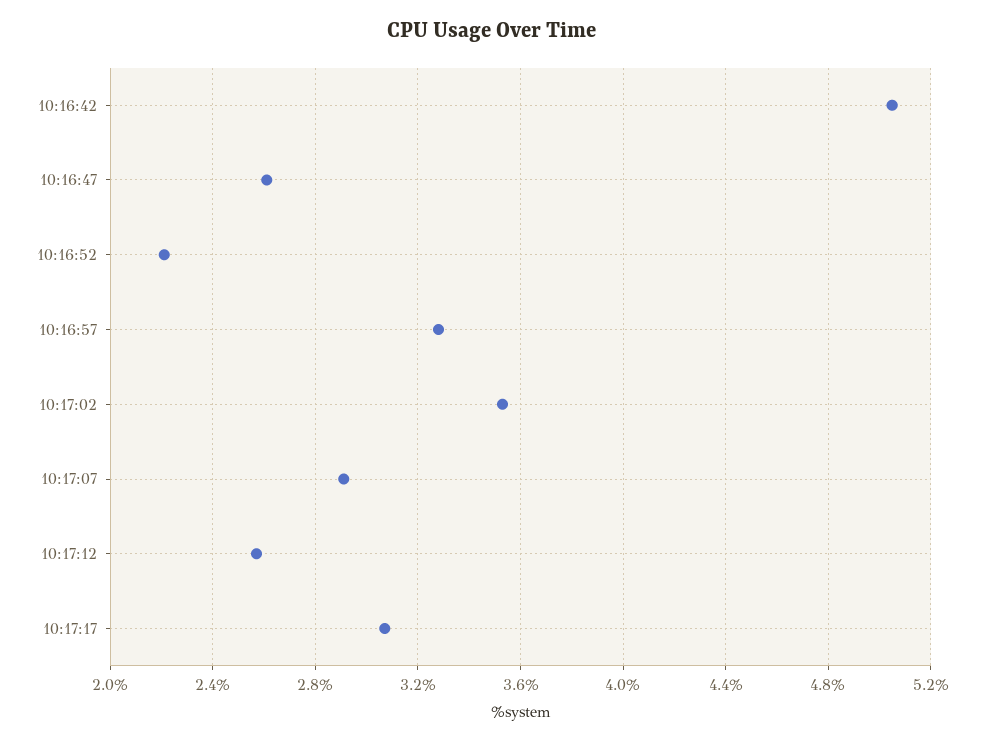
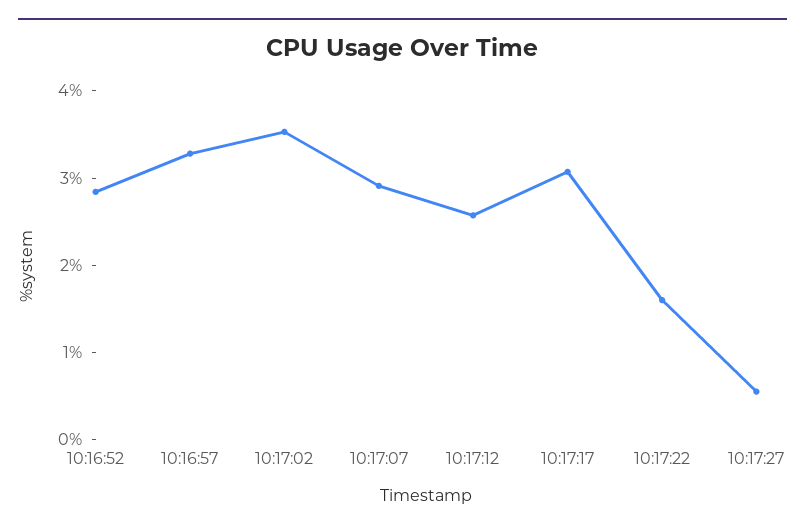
10:16:42: 5.05 -> none
10:16:47: 2.6 -> none
10:16:52: 2.2 -> 2.8
10:17:22: none -> 1.6
10:17:27: none -> 0.6

